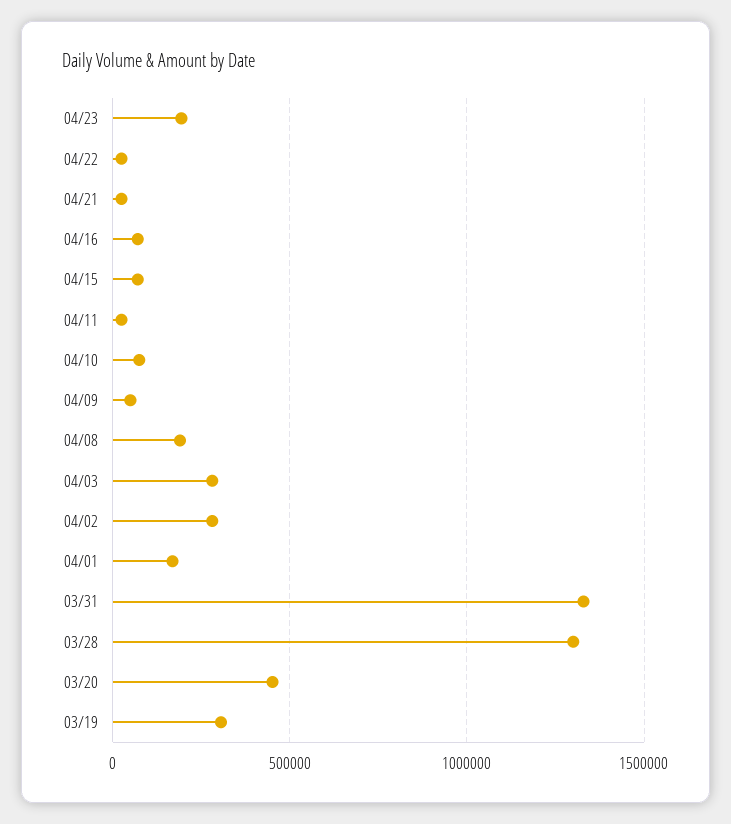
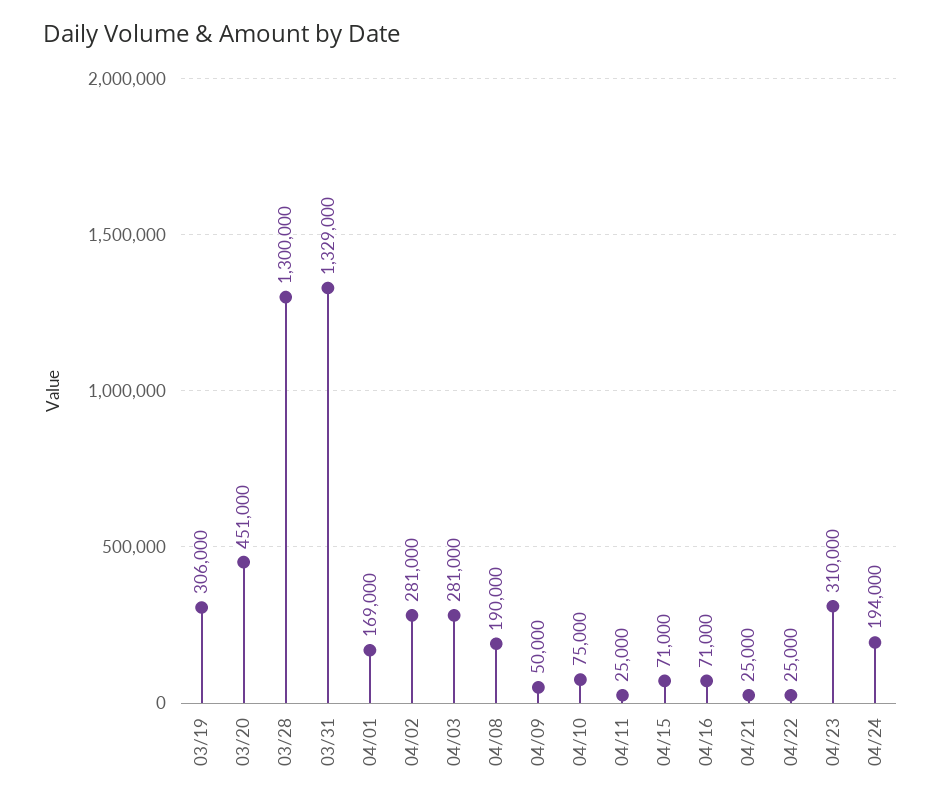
04/23: 200000 -> 310000
04/24: none -> 194000

